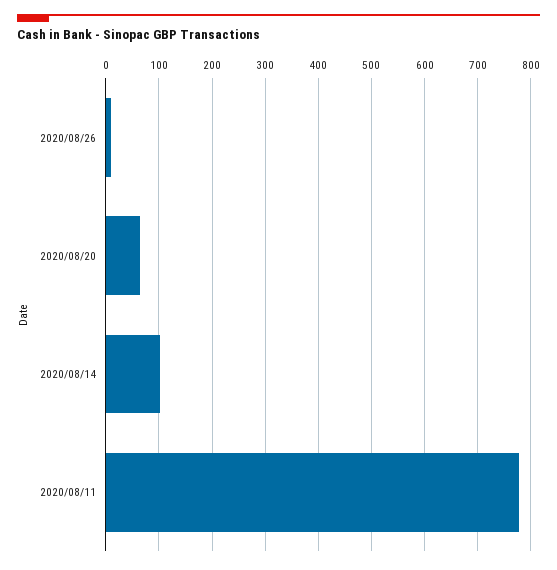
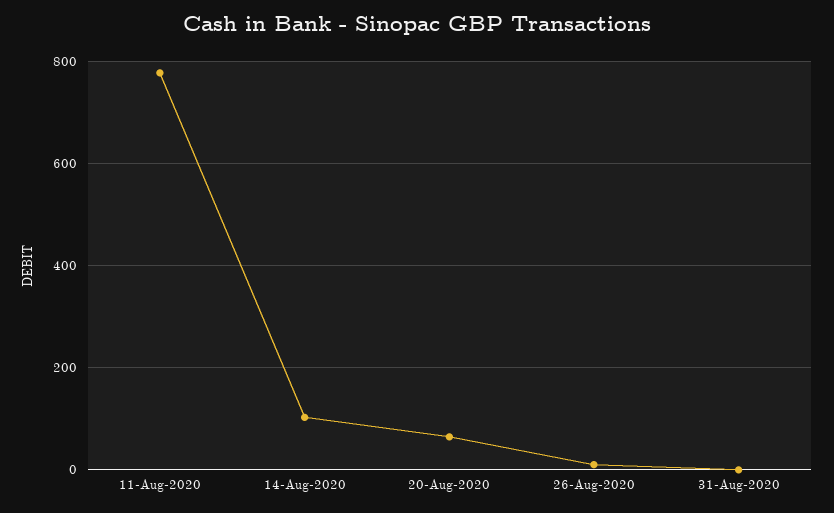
31-Aug-2020: none -> 0

